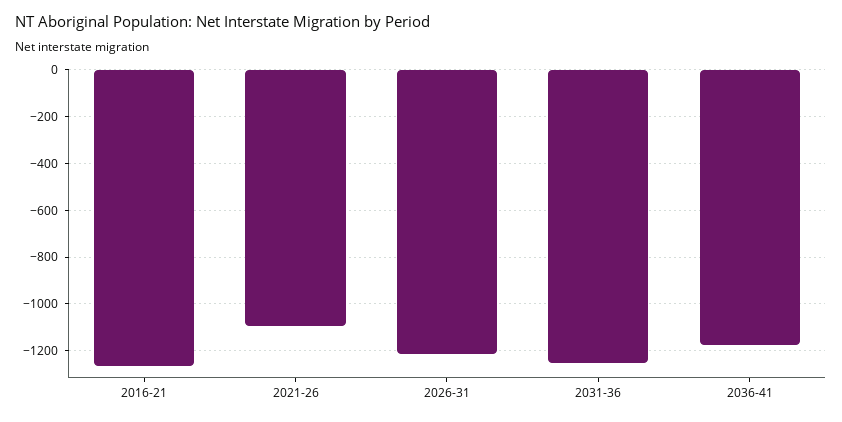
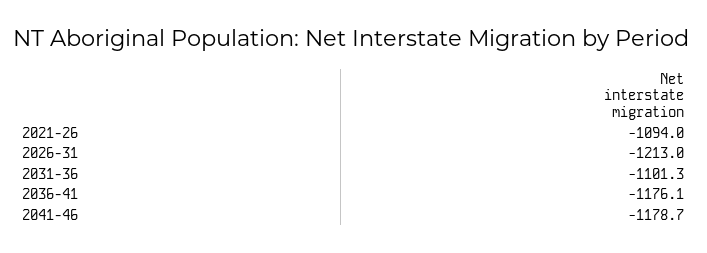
2016-21: -1250 -> none
2031-36: -1250 -> -1101.3
2041-46: none -> -1178.7

